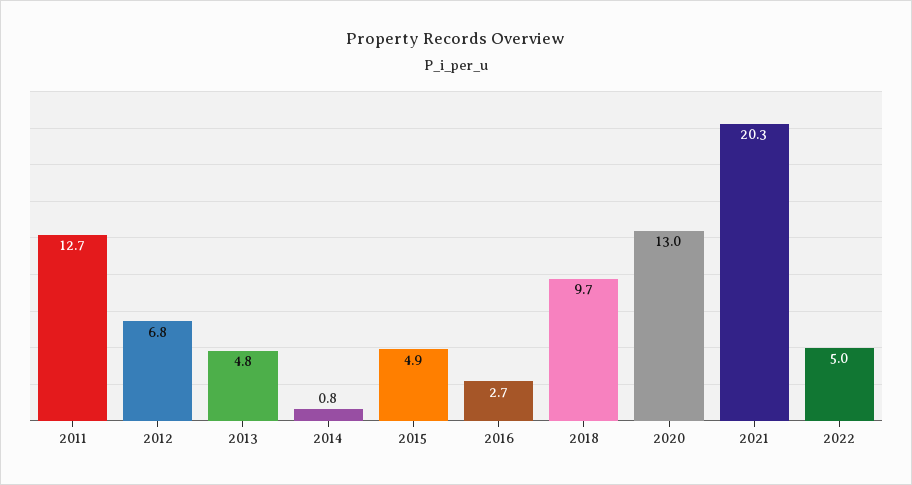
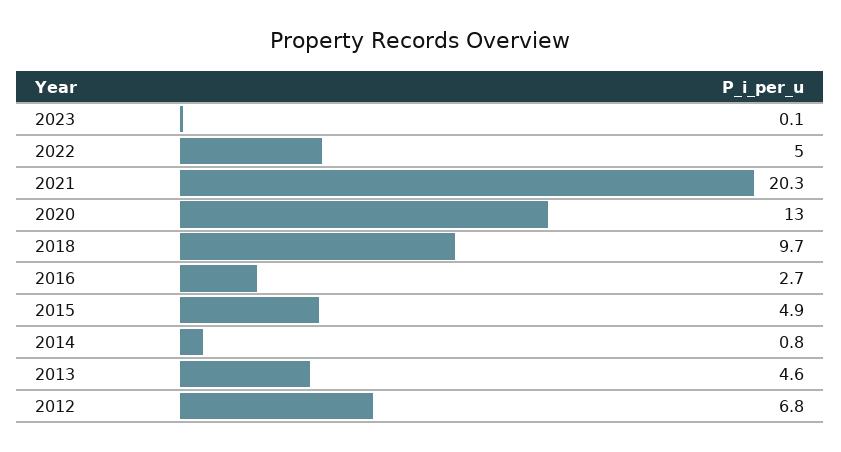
2011: 12.7 -> none
2013: 4.8 -> 4.6
2023: none -> 0.1

